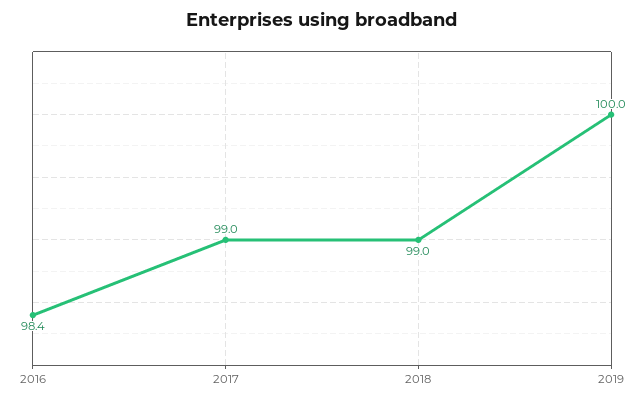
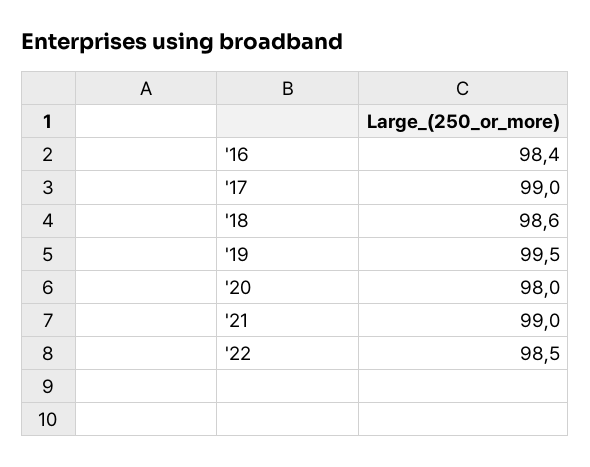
2018: 99 -> 98.6
2019: 100 -> 99.5
'20: none -> 98
'21: none -> 99
'22: none -> 98.5

